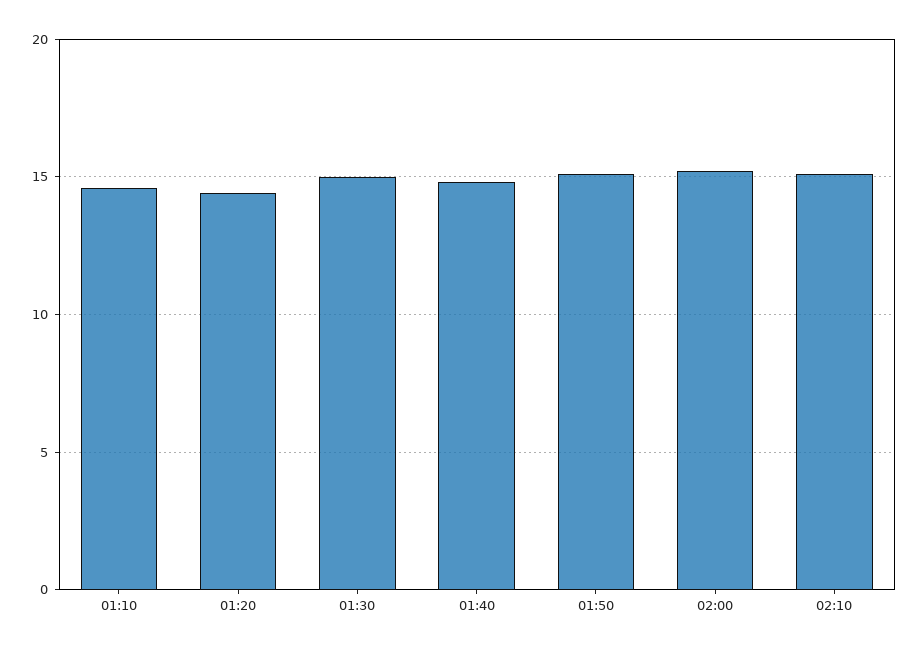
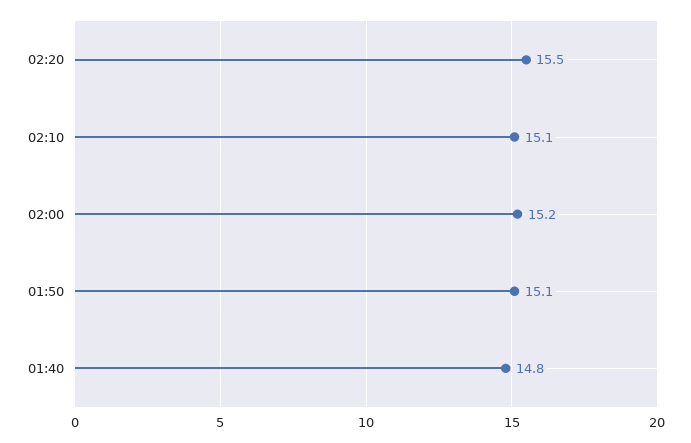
01:10: 14.5 -> none
01:20: 14.5 -> none
01:30: 15 -> none
02:20: none -> 15.5

